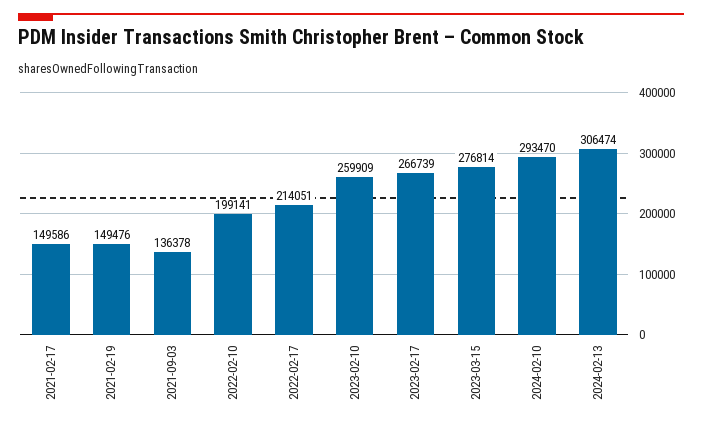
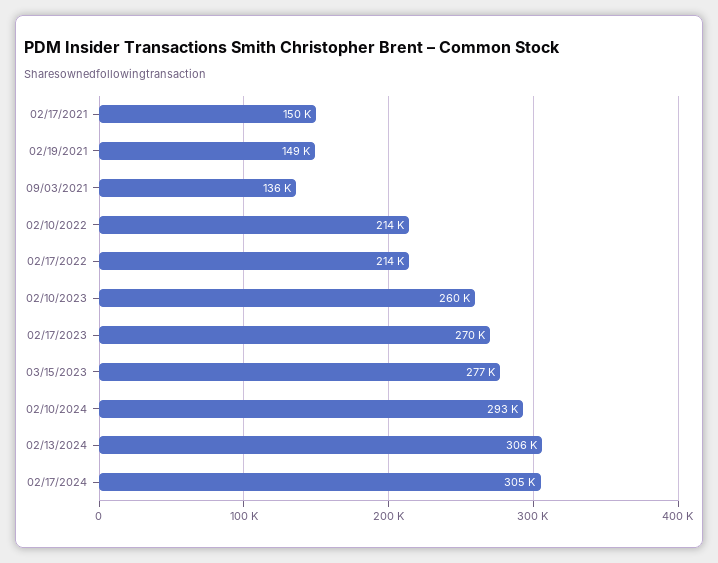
2022-02-10: 199141 -> 214000
2023-02-17: 266739 -> 270000
02/17/2024: none -> 305000

